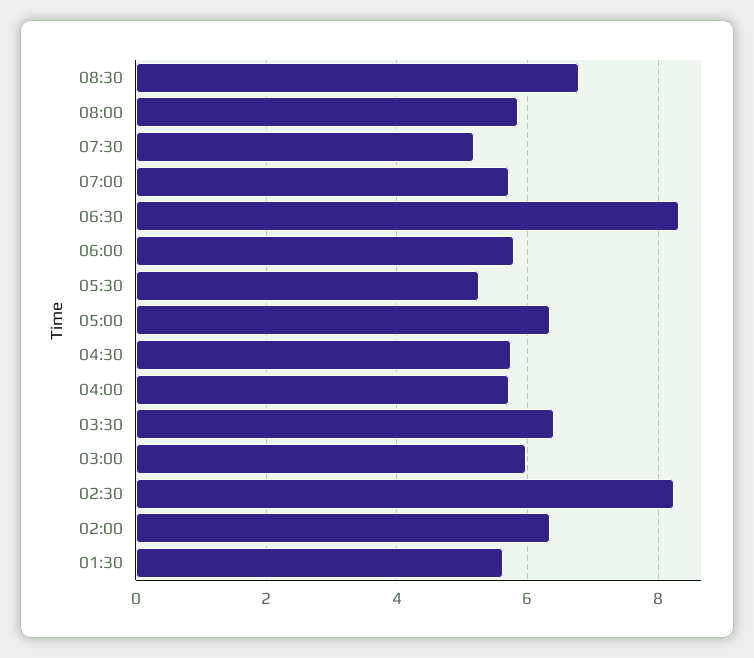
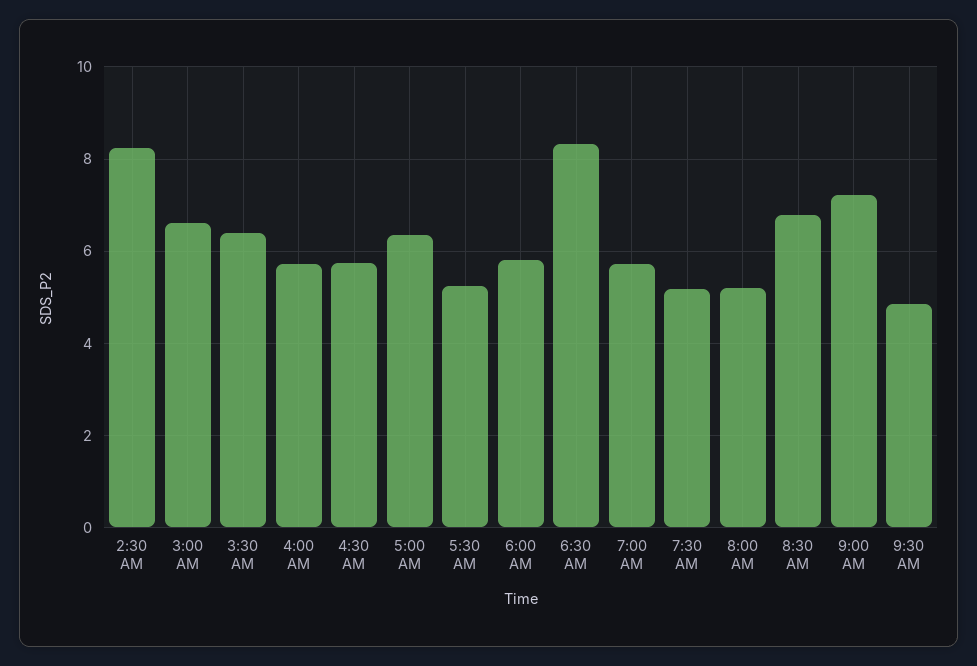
08:00: 5.8 -> 5.2
03:00: 6 -> 6.6
02:00: 6.4 -> none
01:30: 5.6 -> none
9:00 AM: none -> 7.2
9:30 AM: none -> 4.8

